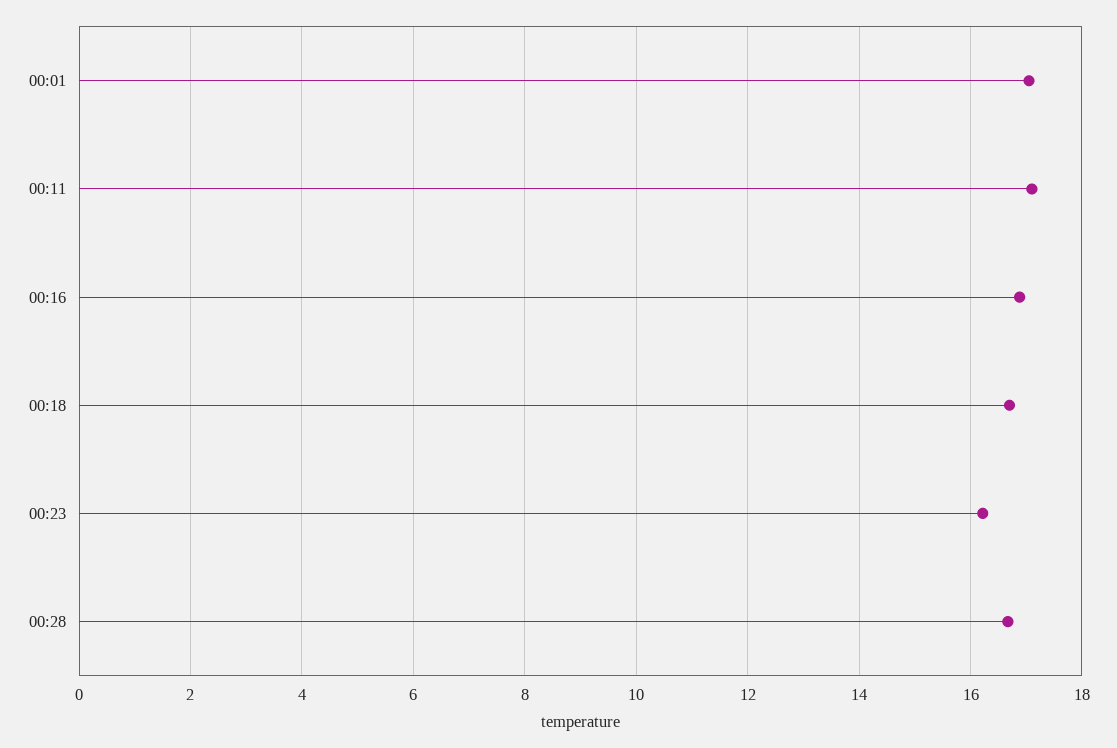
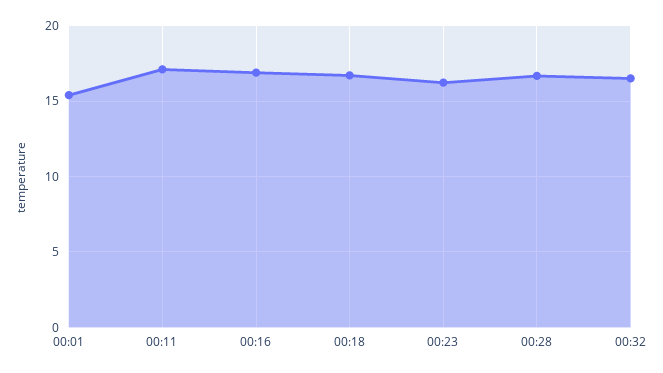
00:01: 17 -> 15.5
00:32: none -> 16.5

